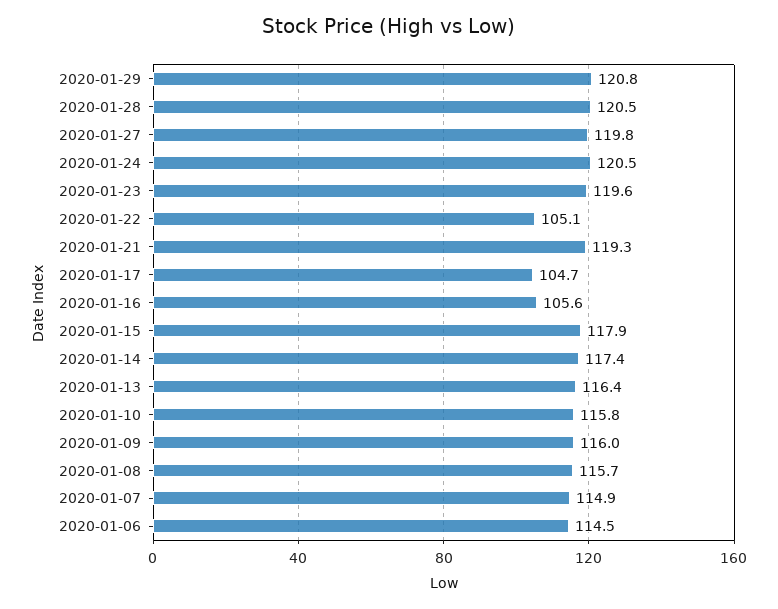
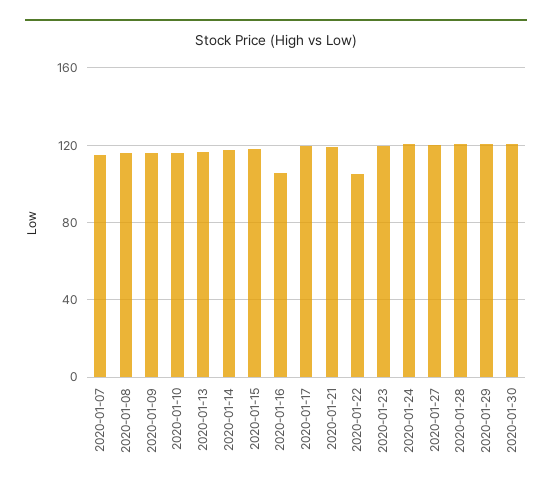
2020-01-17: 104.7 -> 120
2020-01-06: 114.5 -> none
2020-01-30: none -> 120

